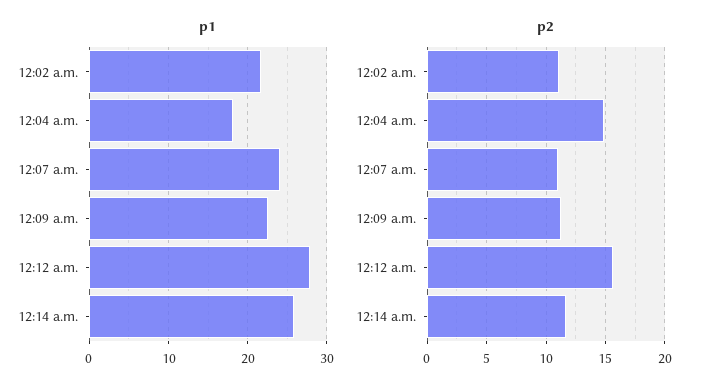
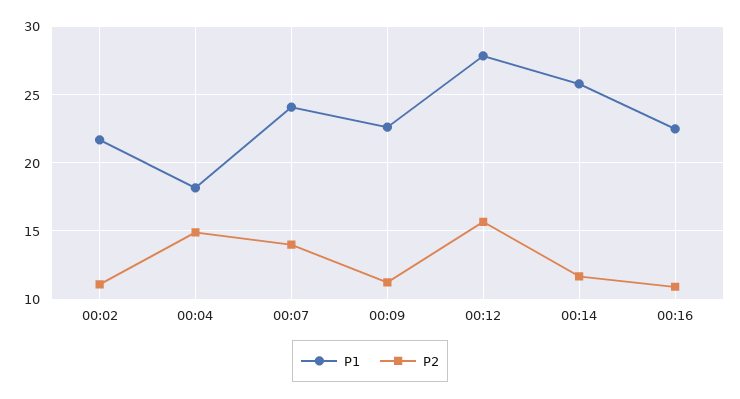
p2, 12:07 a.m.: 11 -> 14
p1, 00:16: none -> 22.5
p2, 00:16: none -> 11

